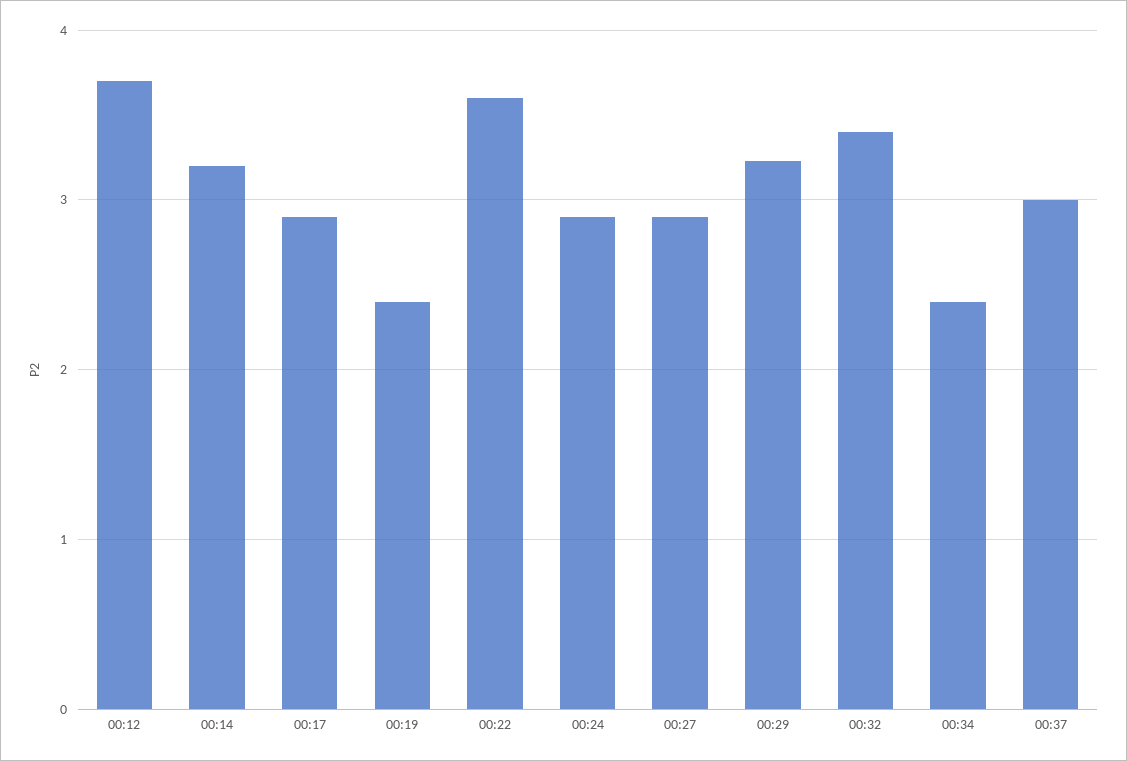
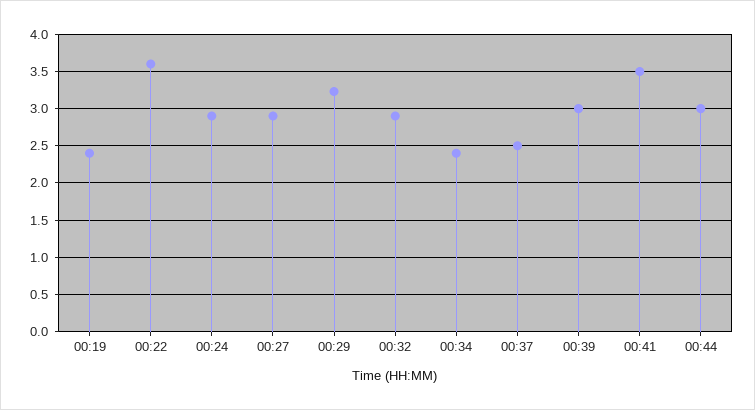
00:12: 3.7 -> none
00:14: 3.2 -> none
00:17: 2.9 -> none
00:32: 3.4 -> 2.9
00:37: 3 -> 2.5
00:39: none -> 3
00:41: none -> 3.5
00:44: none -> 3

